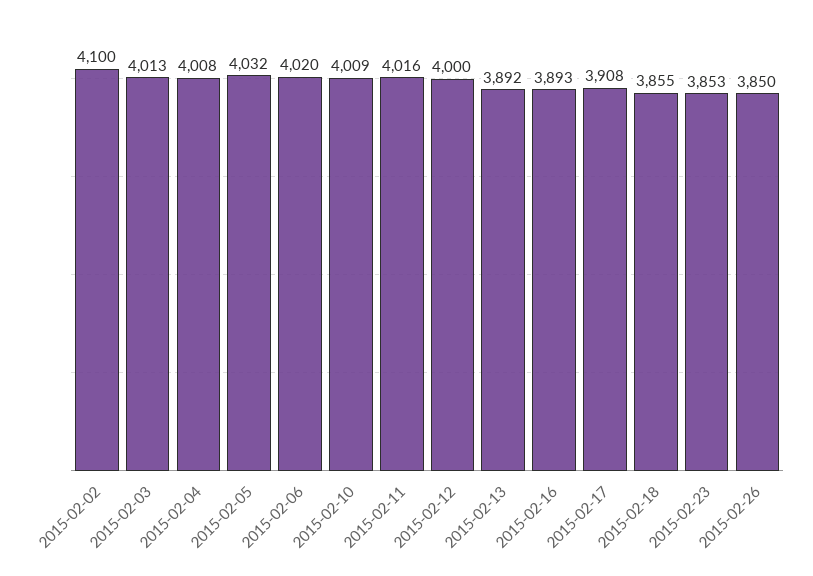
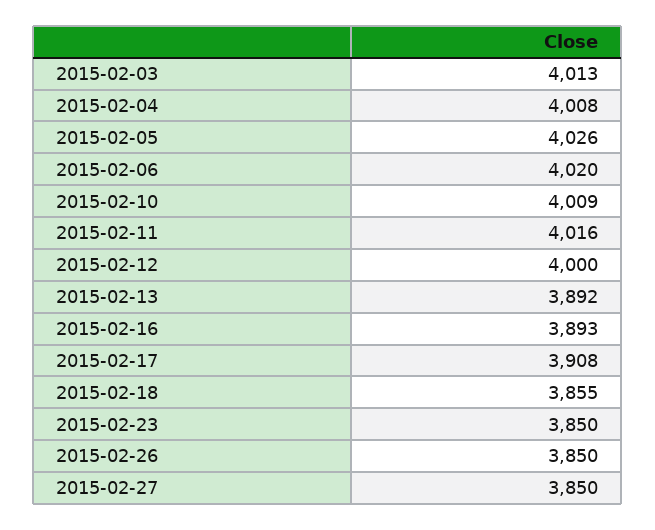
2015-02-02: 4100 -> none
2015-02-05: 4032 -> 4026
2015-02-23: 3853 -> 3850
2015-02-27: none -> 3850

